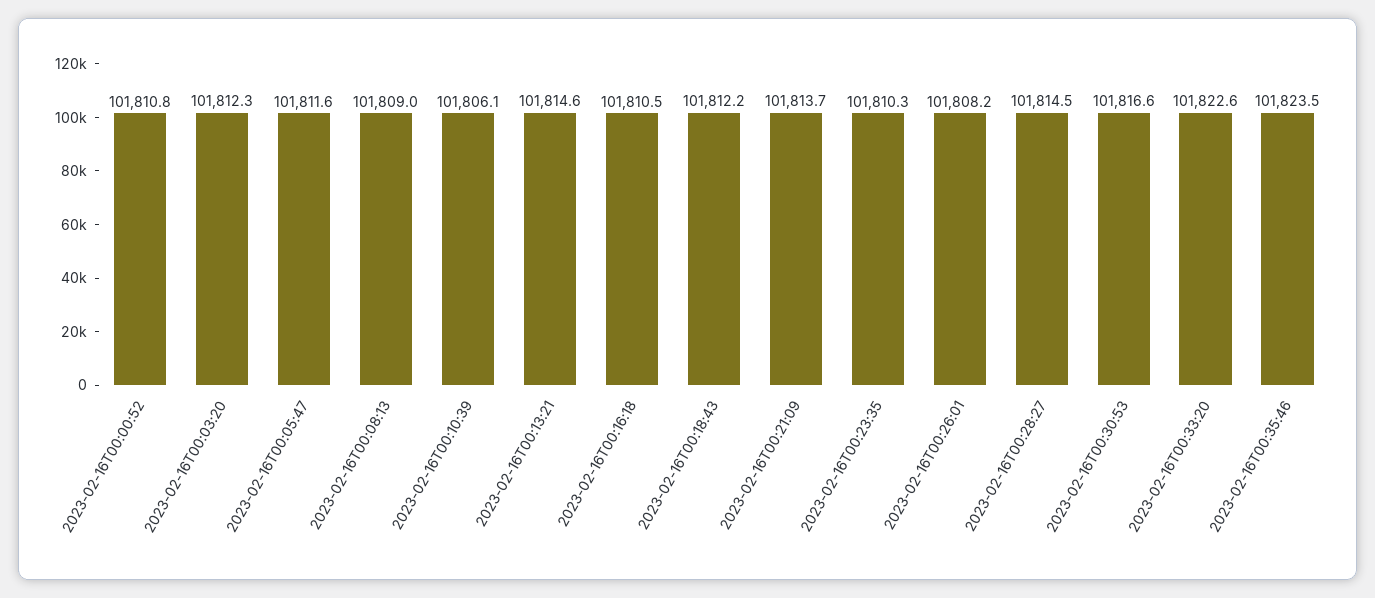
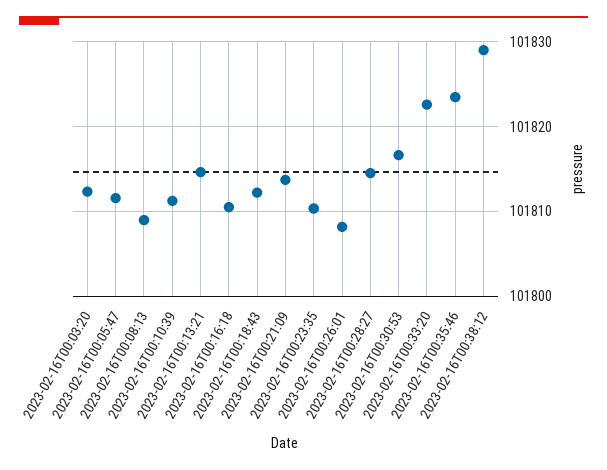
2023-02-16T00:00:52: 101810.8 -> none
2023-02-16T00:10:39: 101806.1 -> 101811
2023-02-16T00:38:12: none -> 101829

